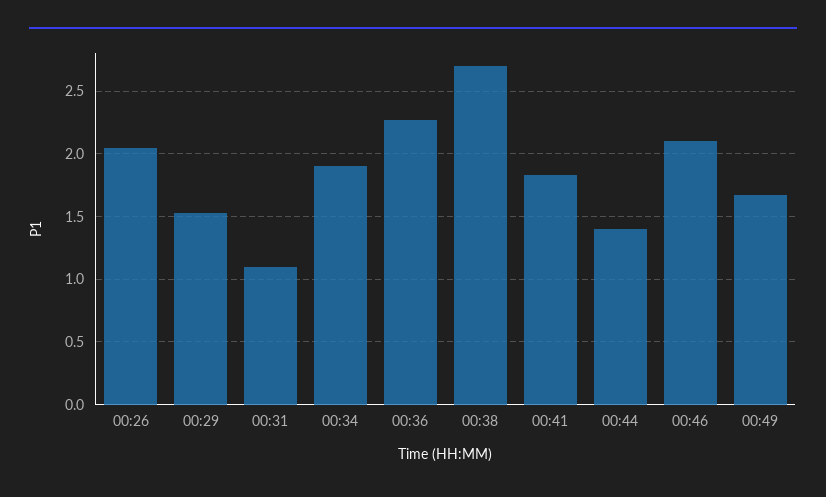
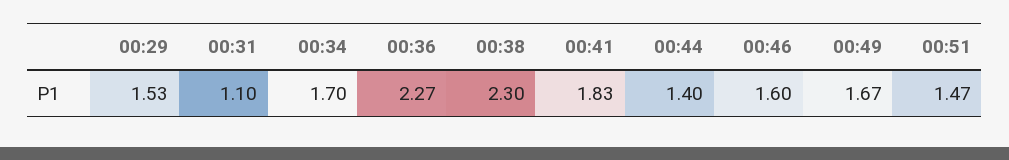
00:26: 2.05 -> none
00:34: 1.9 -> 1.7
00:38: 2.7 -> 2.3
00:46: 2.1 -> 1.6
00:51: none -> 1.47

